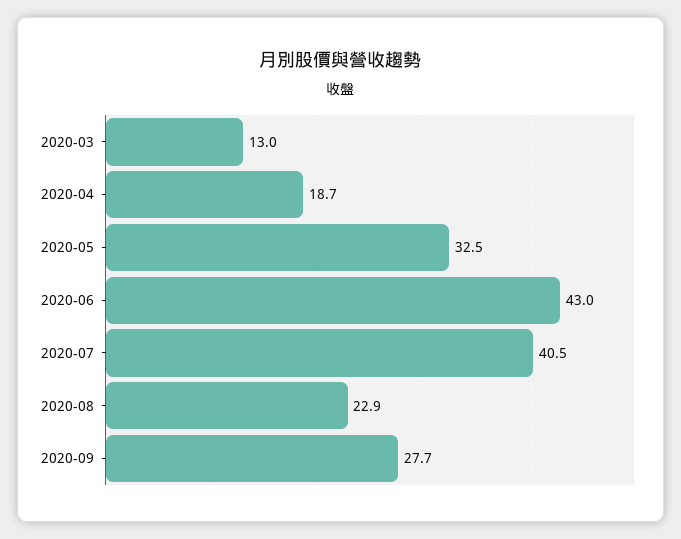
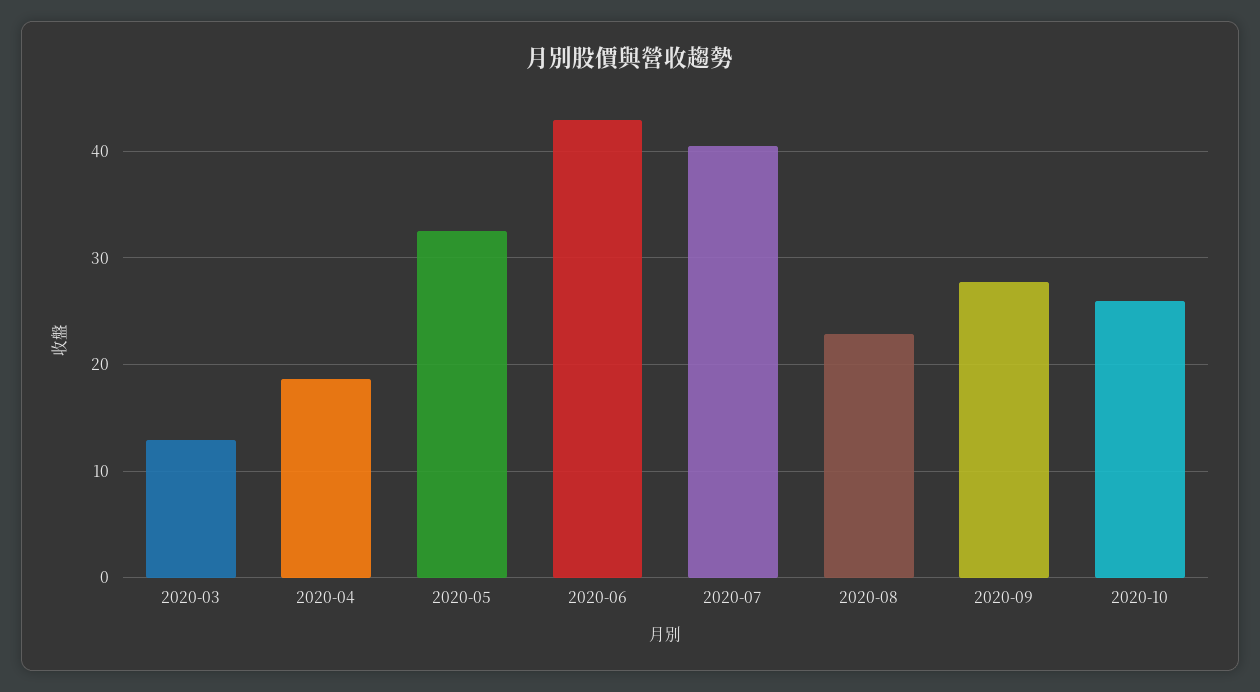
2020-10: none -> 26

